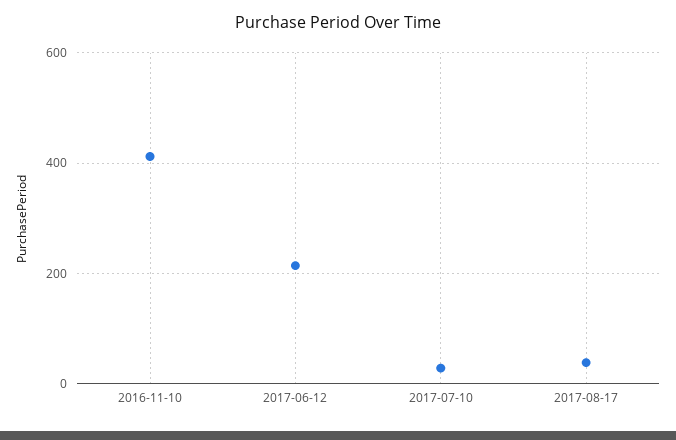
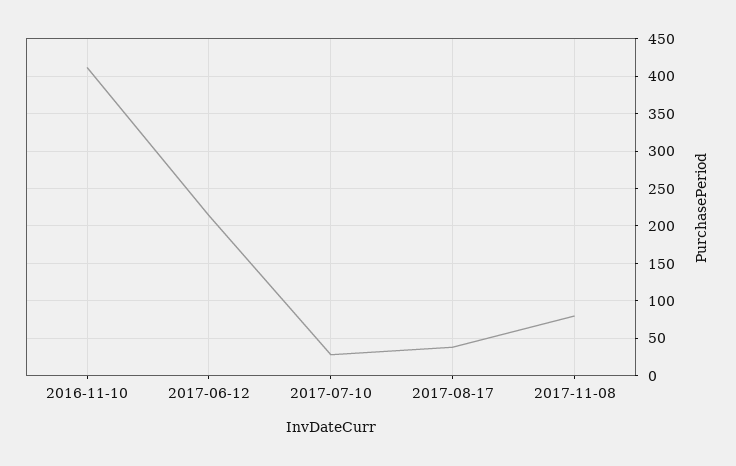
2017-11-08: none -> 80

